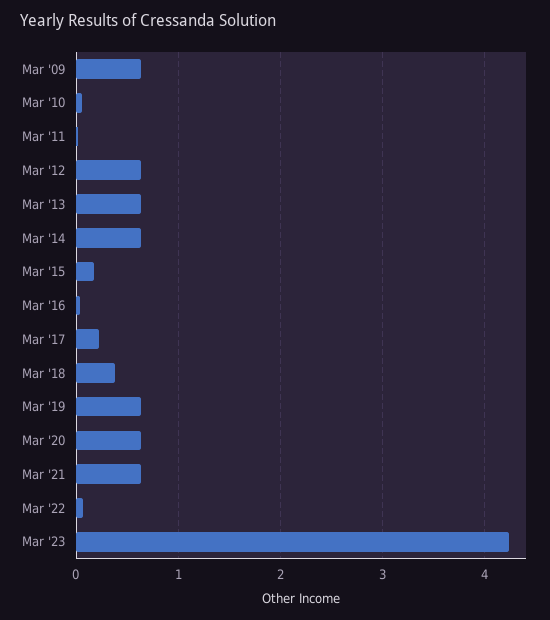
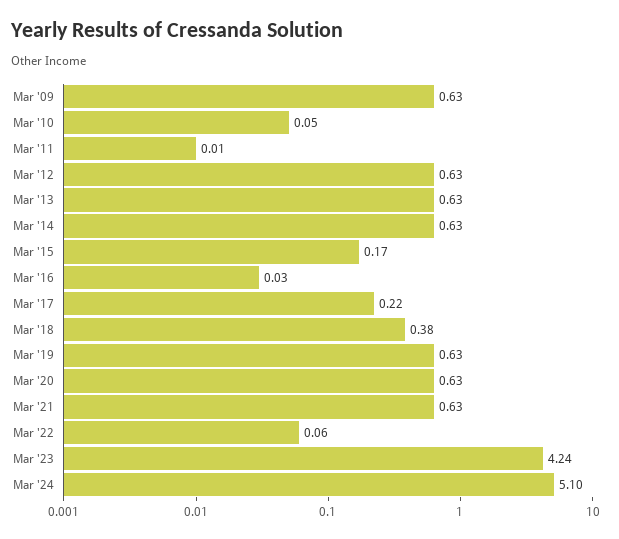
Mar '24: none -> 5.1

